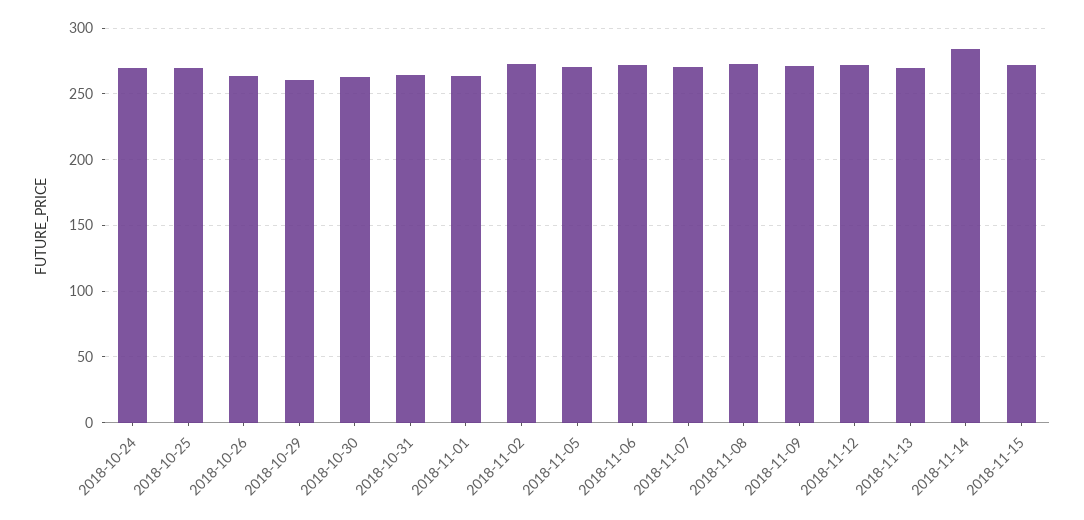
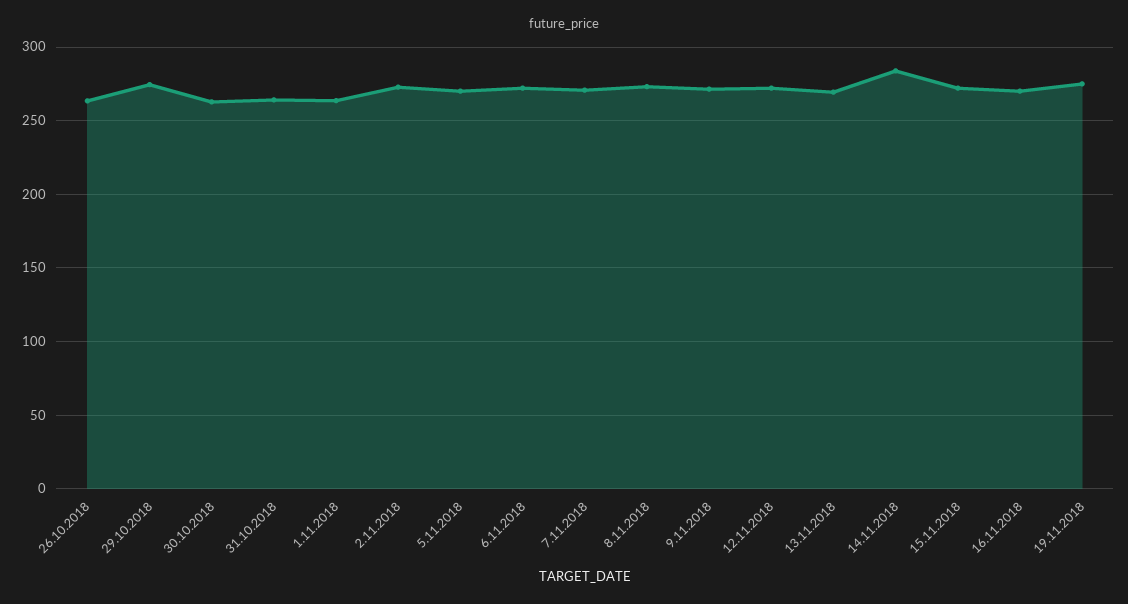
2018-10-24: 270 -> none
2018-10-25: 270 -> none
2018-10-29: 260 -> 275
16.11.2018: none -> 270
19.11.2018: none -> 275

